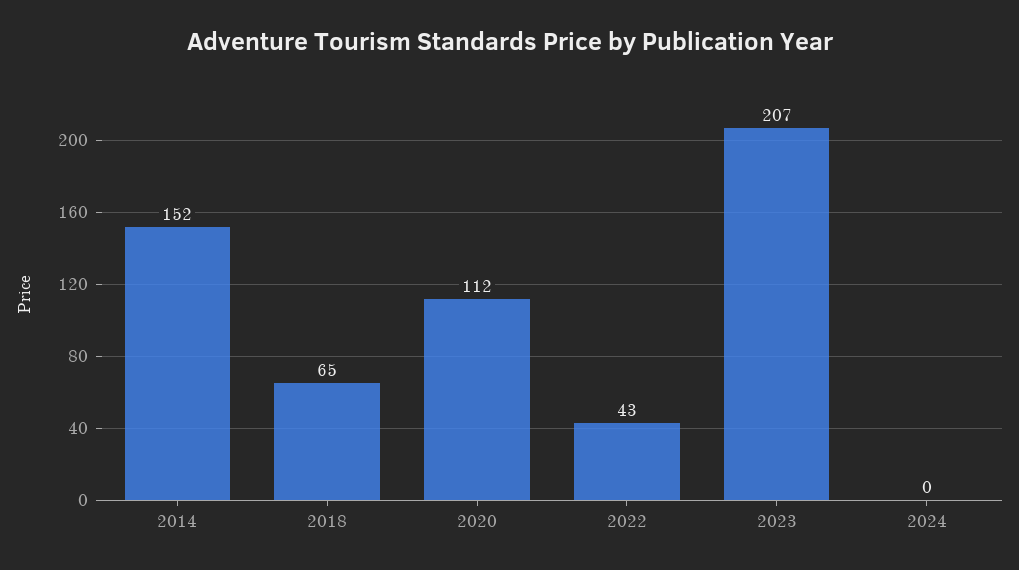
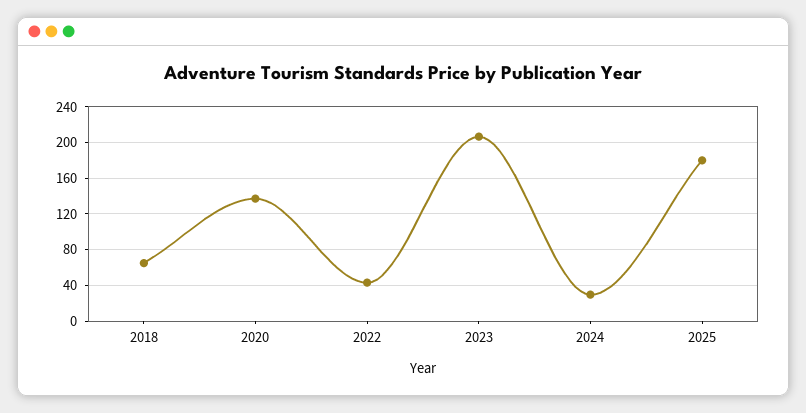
2014: 152 -> none
2020: 112 -> 140
2024: 0 -> 30
2025: none -> 180

